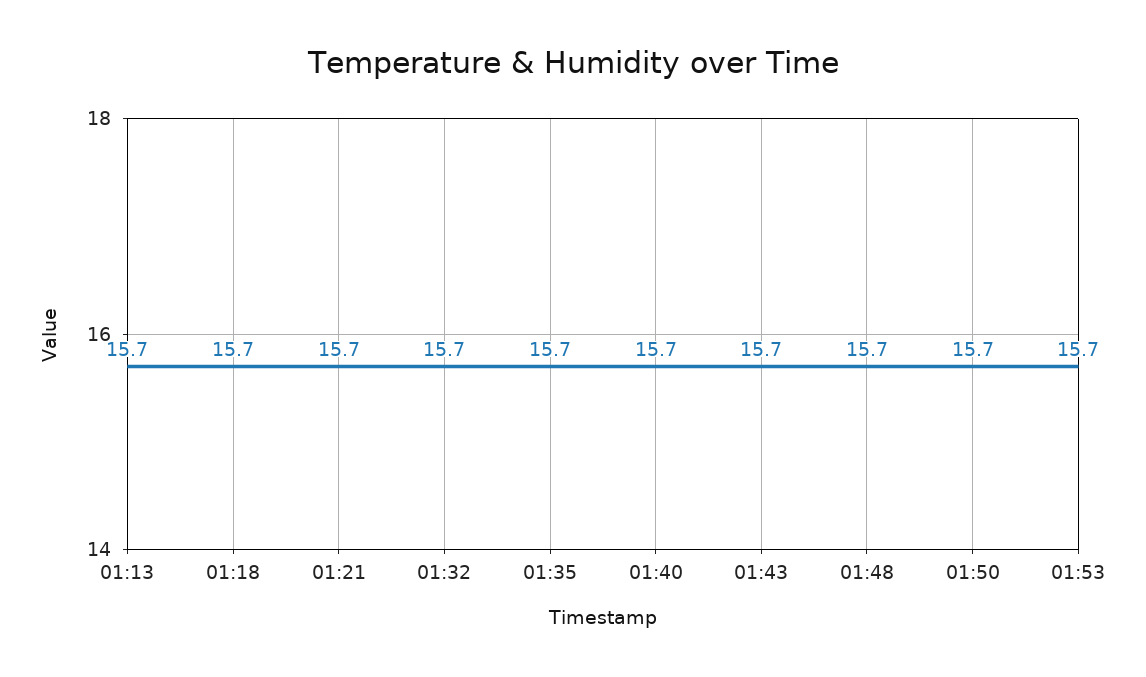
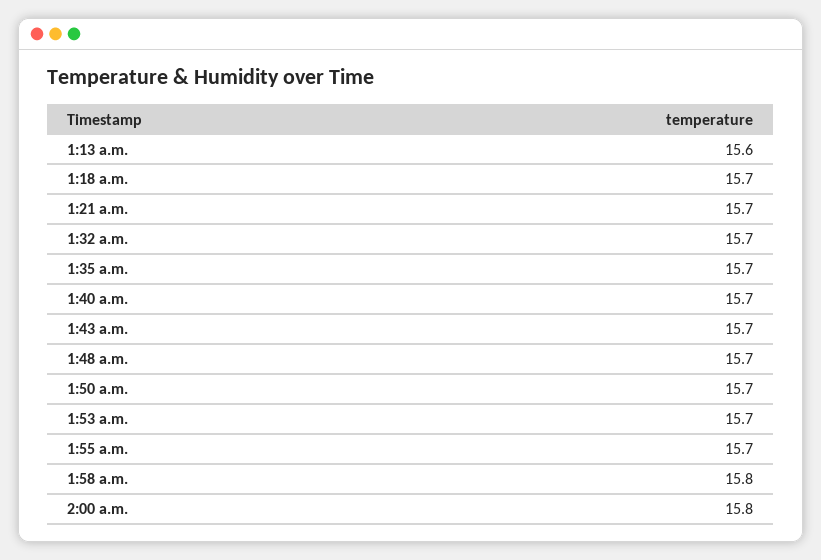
01:13: 15.7 -> 15.6
1:55 a.m.: none -> 15.7
1:58 a.m.: none -> 15.8
2:00 a.m.: none -> 15.8

